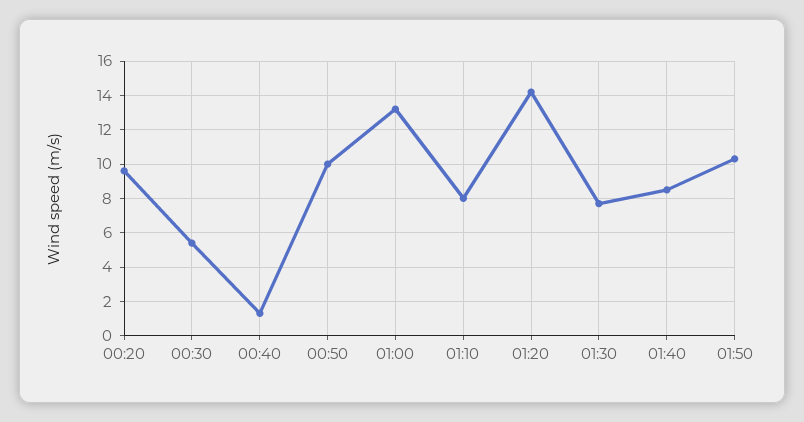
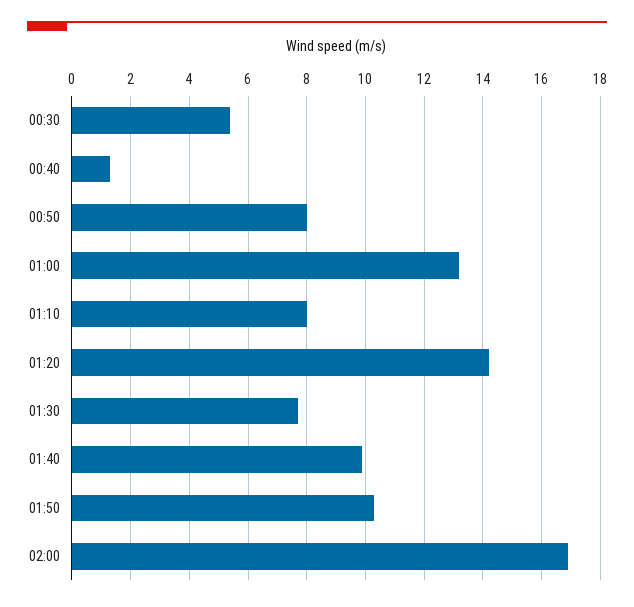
00:20: 9.5 -> none
00:50: 10 -> 8
01:40: 8.5 -> 10
02:00: none -> 17

